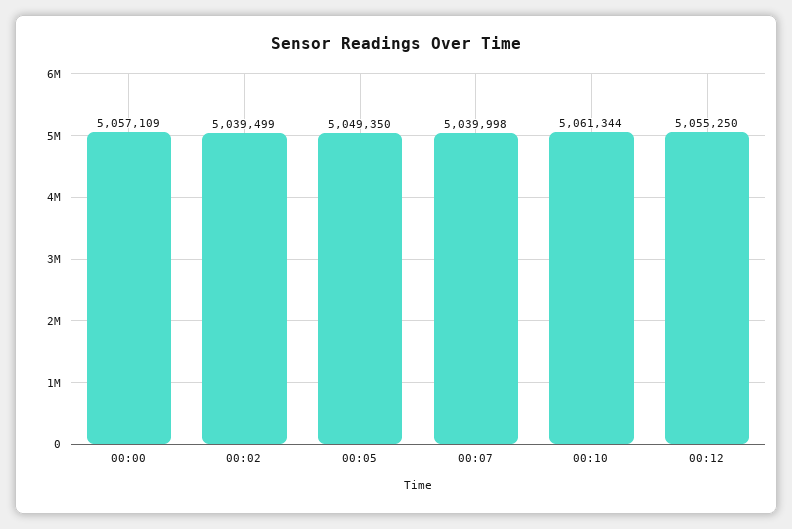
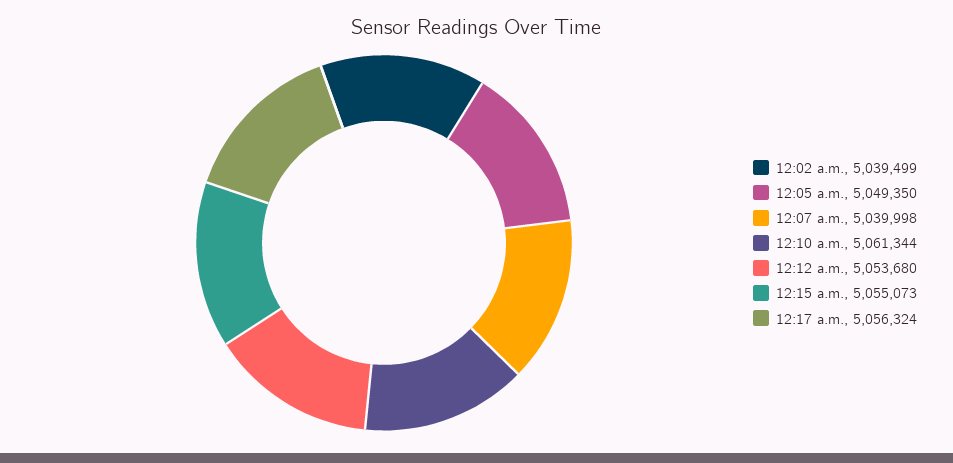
00:00: 5057109 -> none
00:12: 5055250 -> 5053680
12:15 a.m.: none -> 5055073
12:17 a.m.: none -> 5056324

